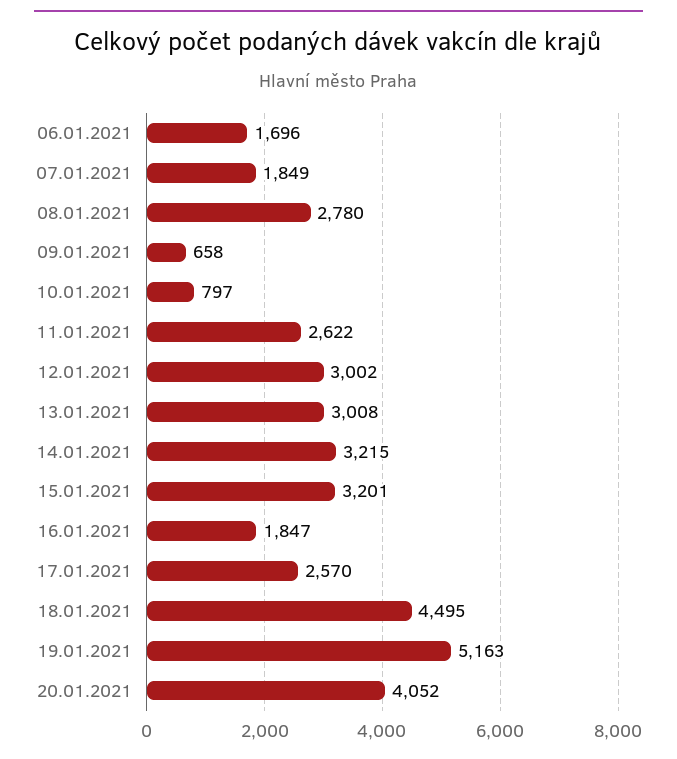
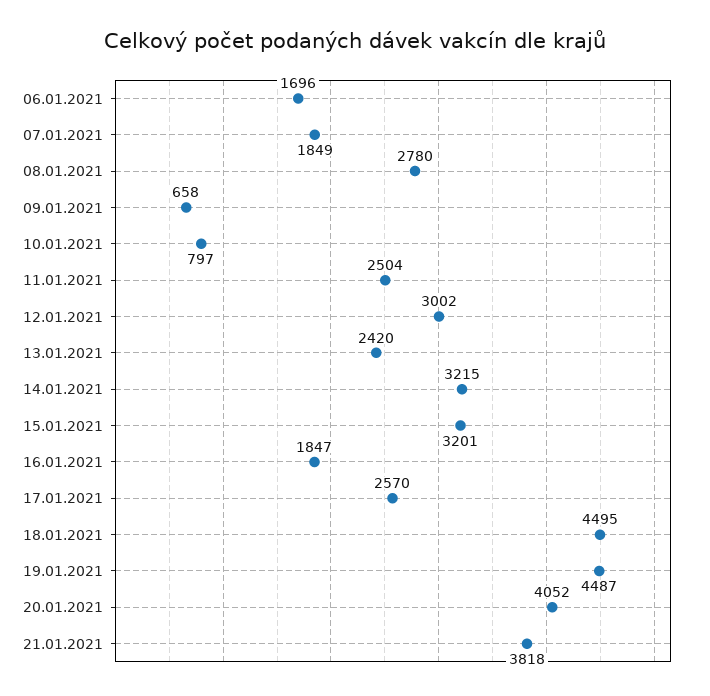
11.01.2021: 2622 -> 2504
13.01.2021: 3008 -> 2420
19.01.2021: 5163 -> 4487
21.01.2021: none -> 3818

